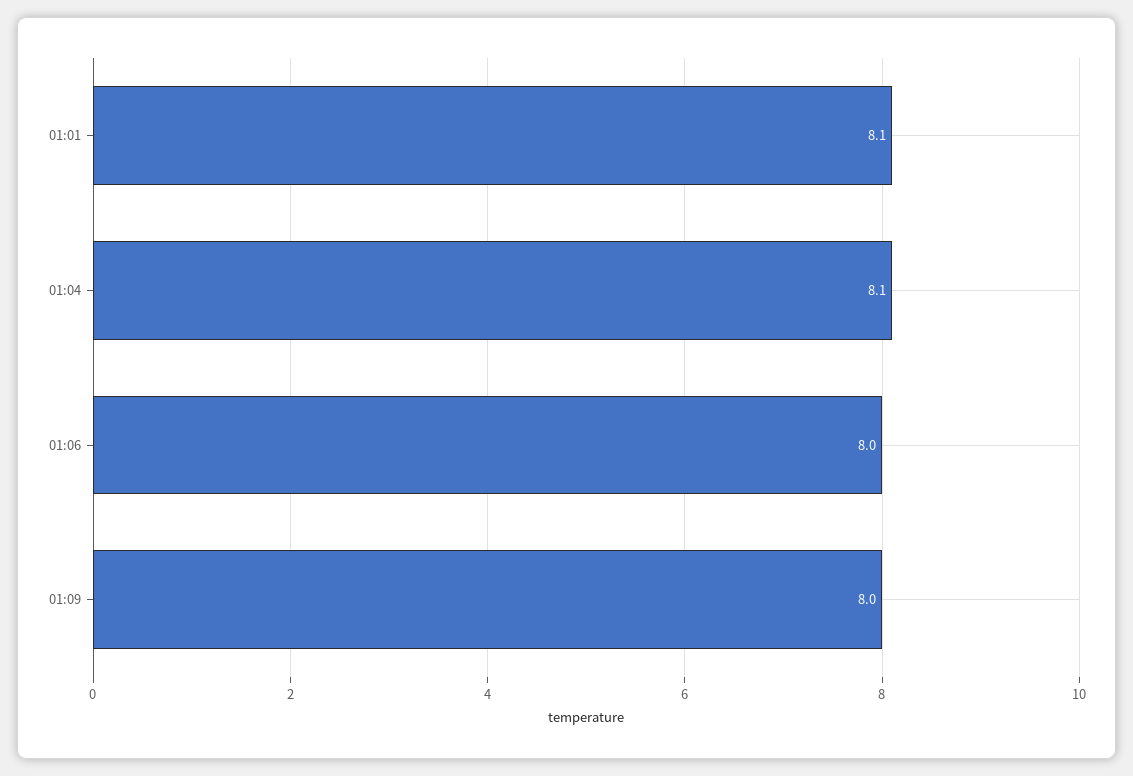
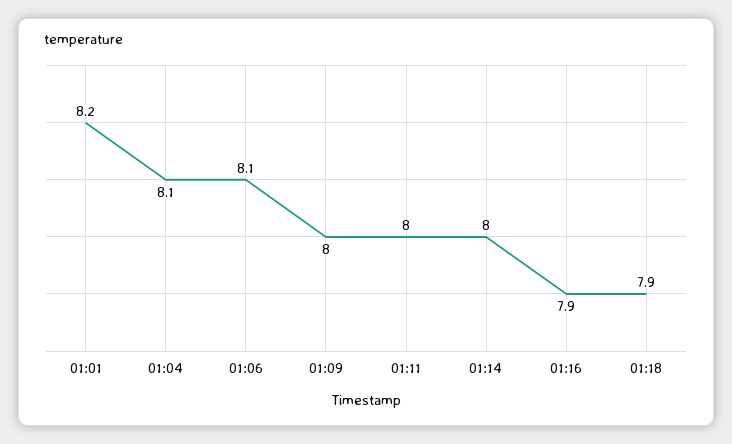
01:01: 8.1 -> 8.2
01:06: 8 -> 8.1
01:11: none -> 8
01:14: none -> 8
01:16: none -> 7.9
01:18: none -> 7.9

